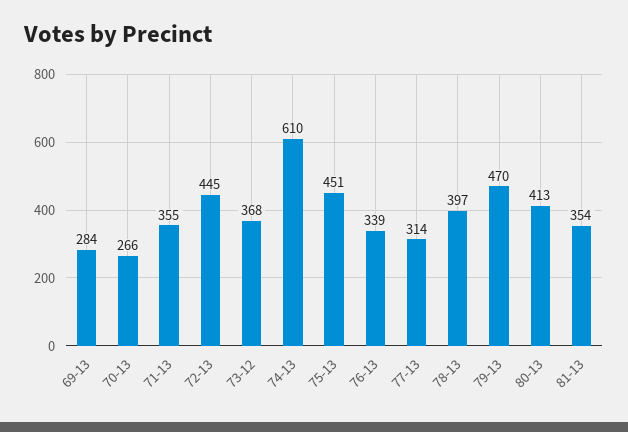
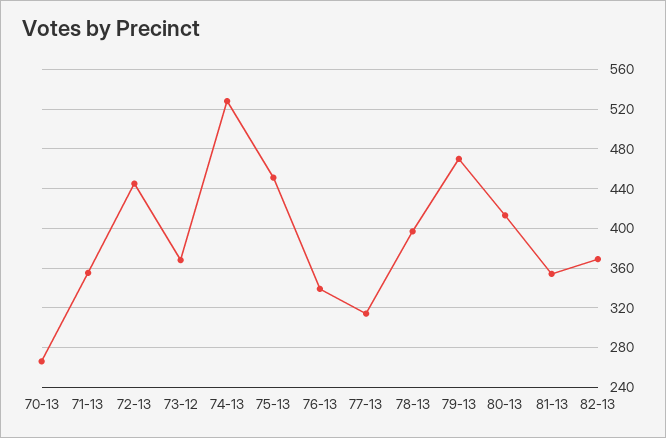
69-13: 284 -> none
74-13: 610 -> 530
82-13: none -> 370

